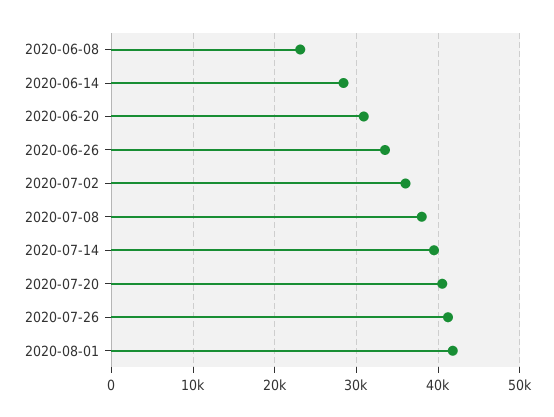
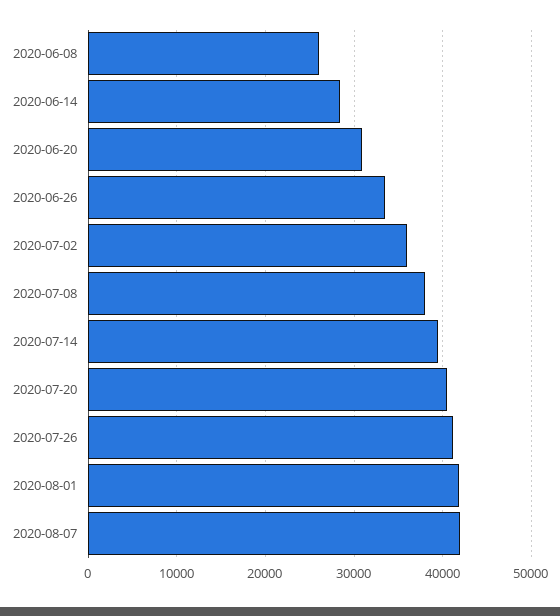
2020-06-08: 23000 -> 26000
2020-08-07: none -> 42000

